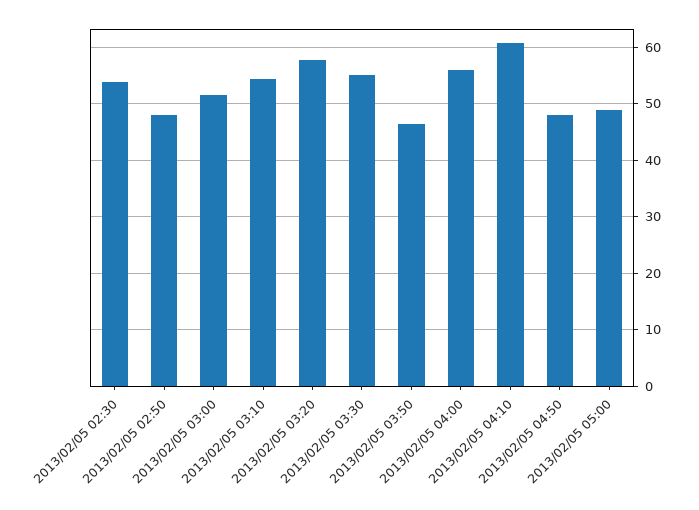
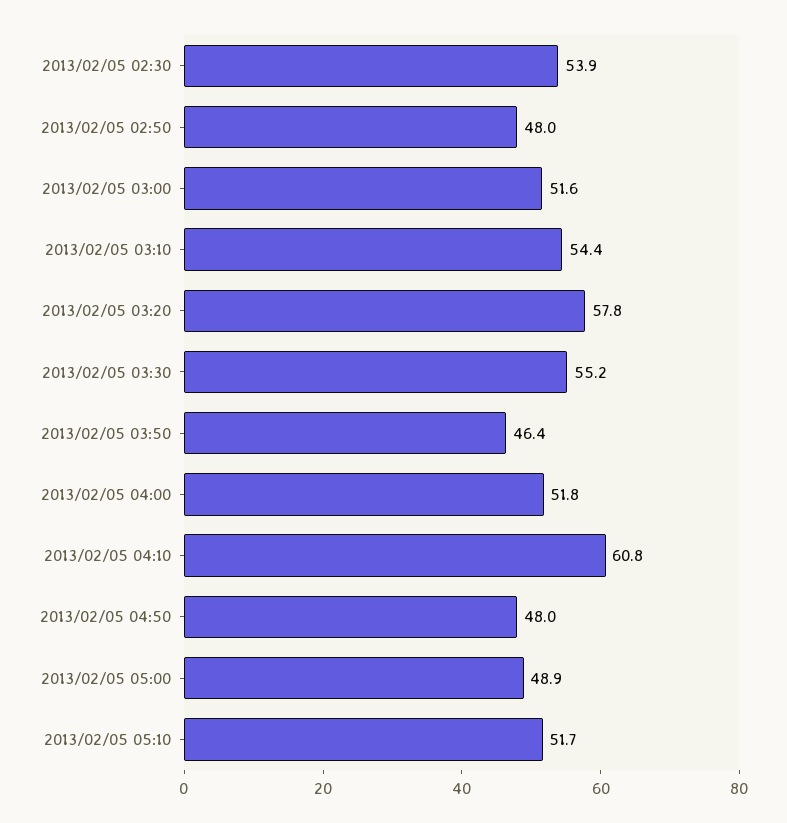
2013/02/05 04:00: 56 -> 51.8
2013/02/05 05:10: none -> 51.7

